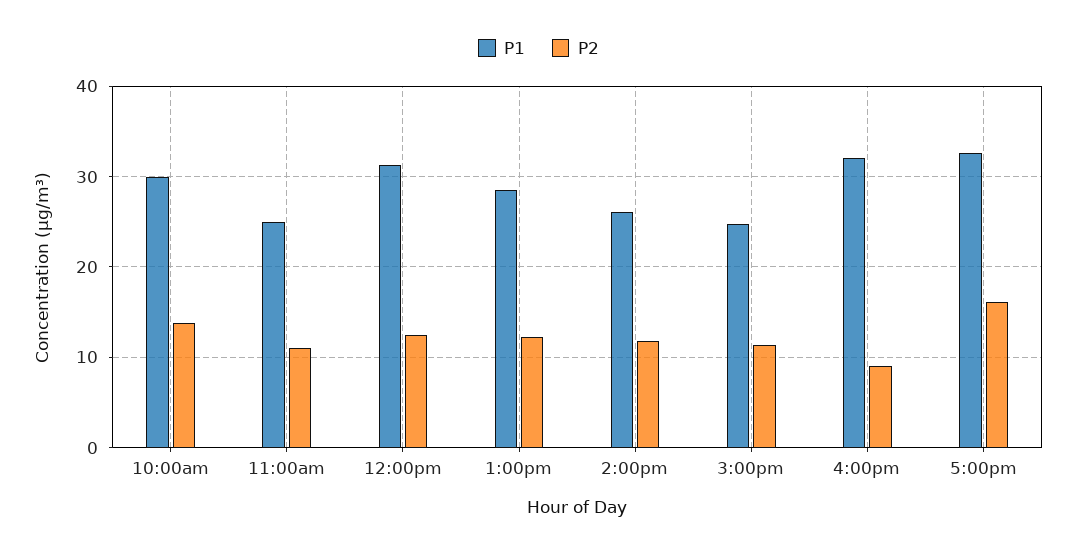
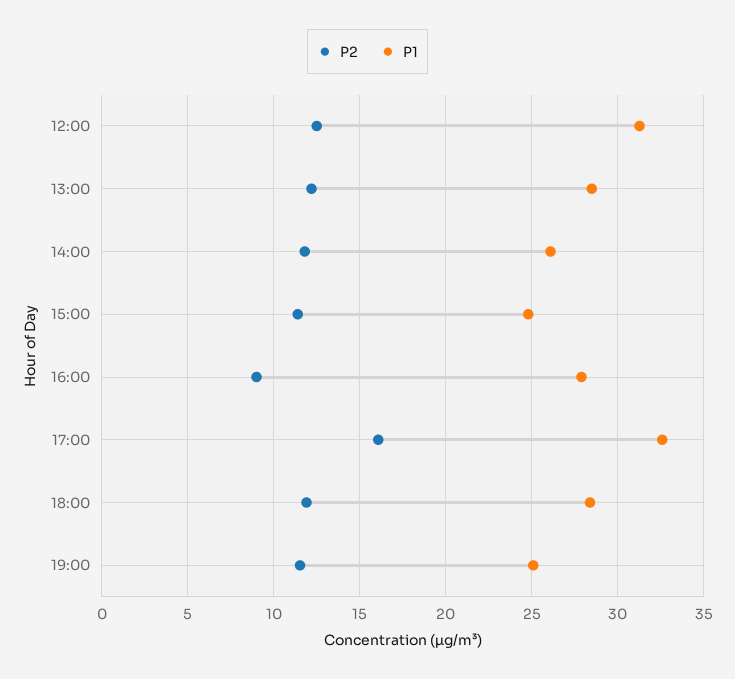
P1, 10:00am: 30 -> none
P2, 10:00am: 14 -> none
P1, 11:00am: 25 -> none
P2, 11:00am: 11 -> none
P1, 4:00pm: 32 -> 28
P2, 18:00: none -> 12
P1, 18:00: none -> 28.5
P2, 19:00: none -> 11.5
P1, 19:00: none -> 25

